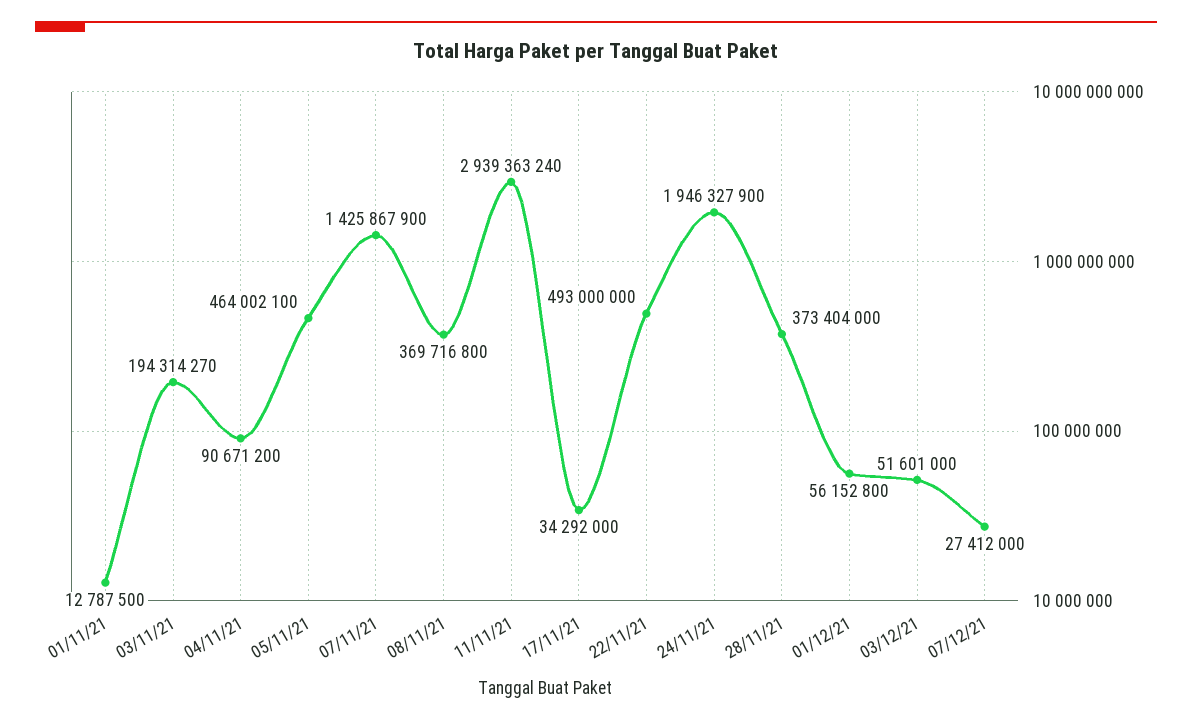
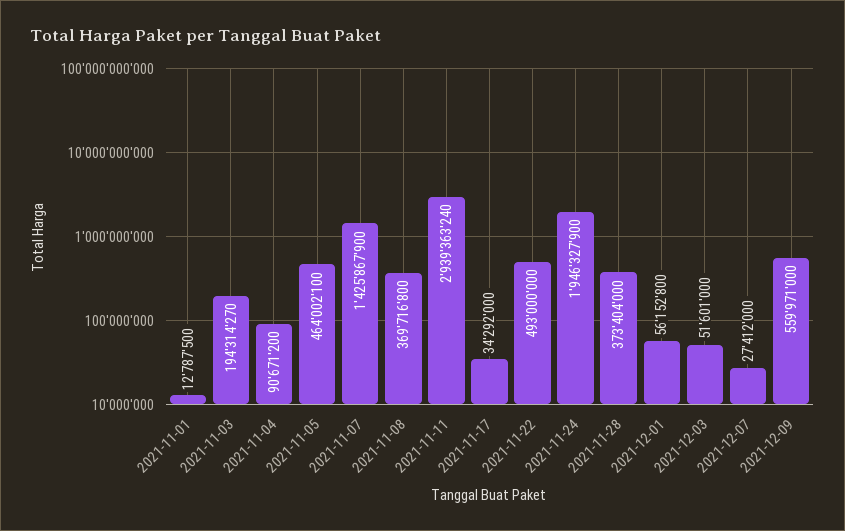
2021-12-09: none -> 559971000

